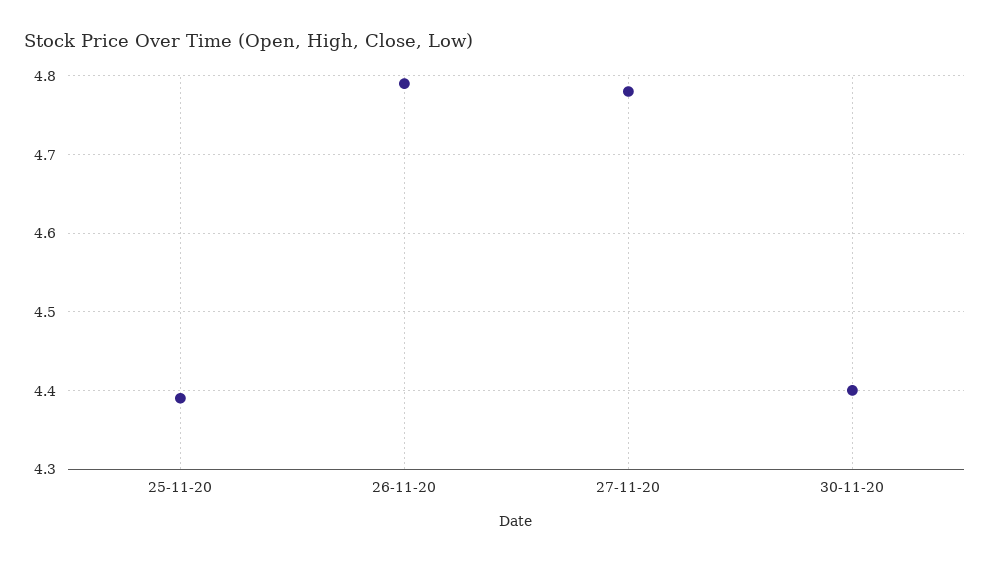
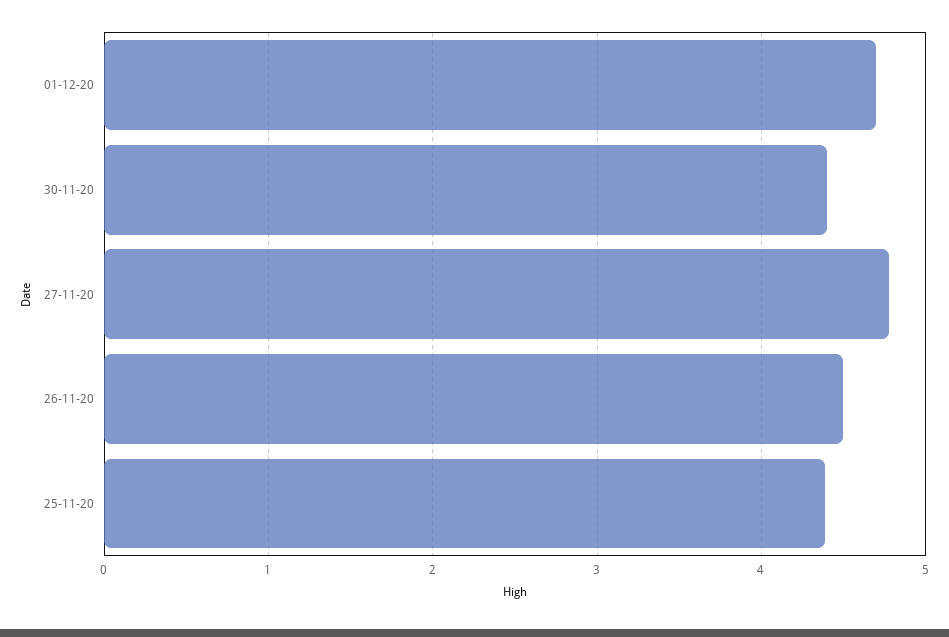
26-11-20: 4.79 -> 4.5
01-12-20: none -> 4.7

